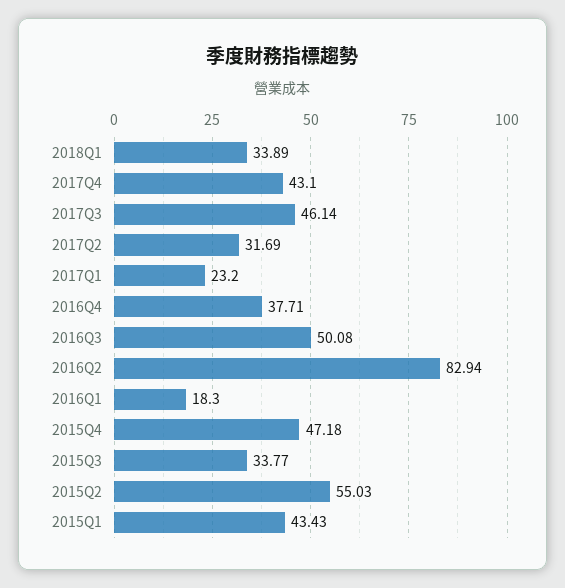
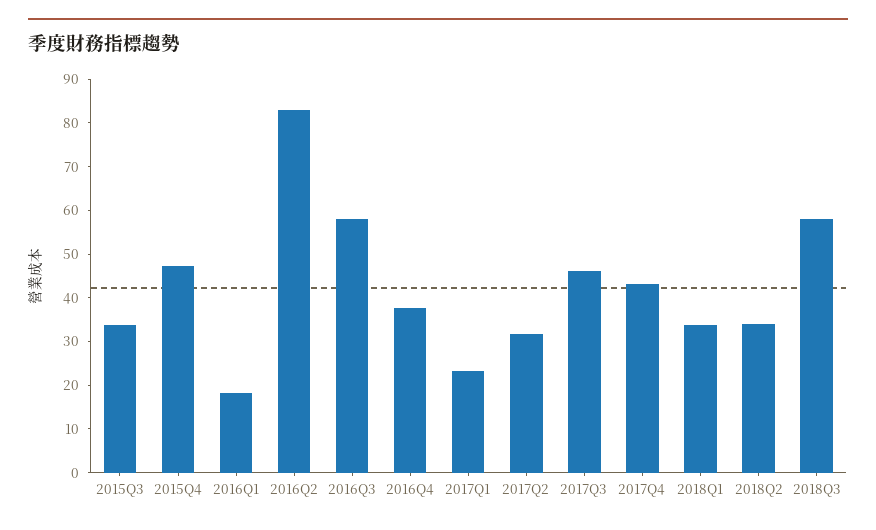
2016Q3: 50.08 -> 58
2015Q2: 55.03 -> none
2015Q1: 43.43 -> none
2018Q2: none -> 34
2018Q3: none -> 58

